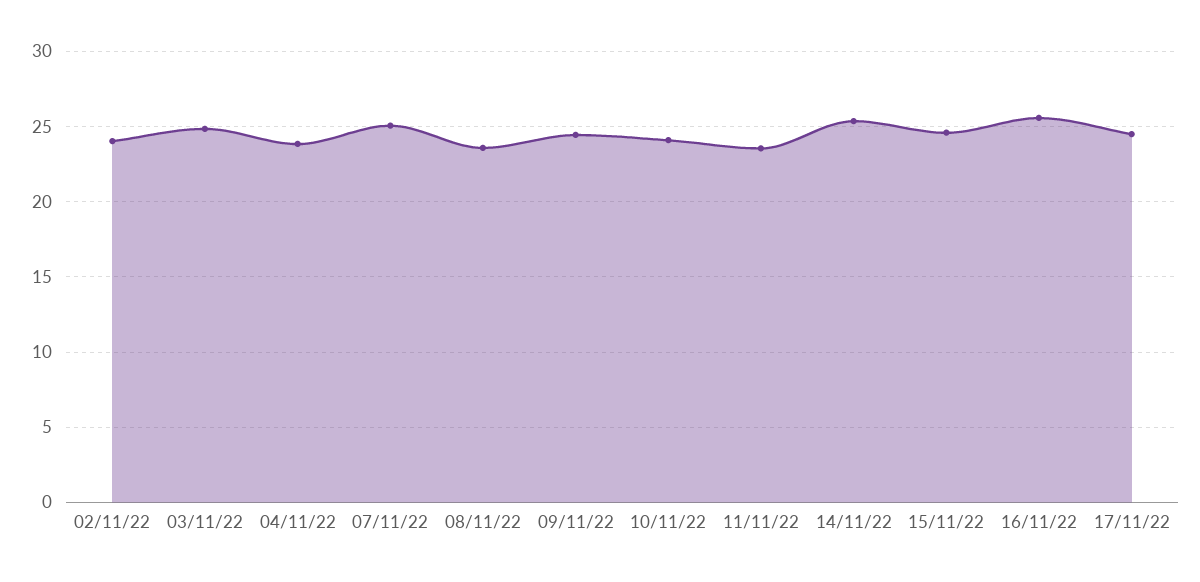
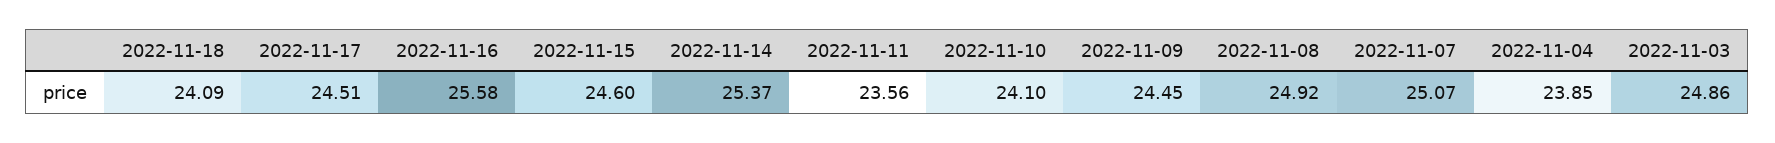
02/11/22: 24 -> none
08/11/22: 23.5 -> 24.92
2022-11-18: none -> 24.09

